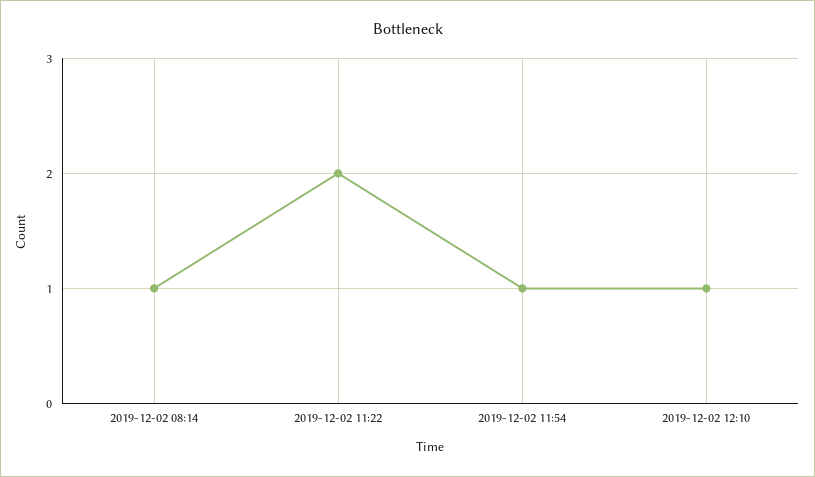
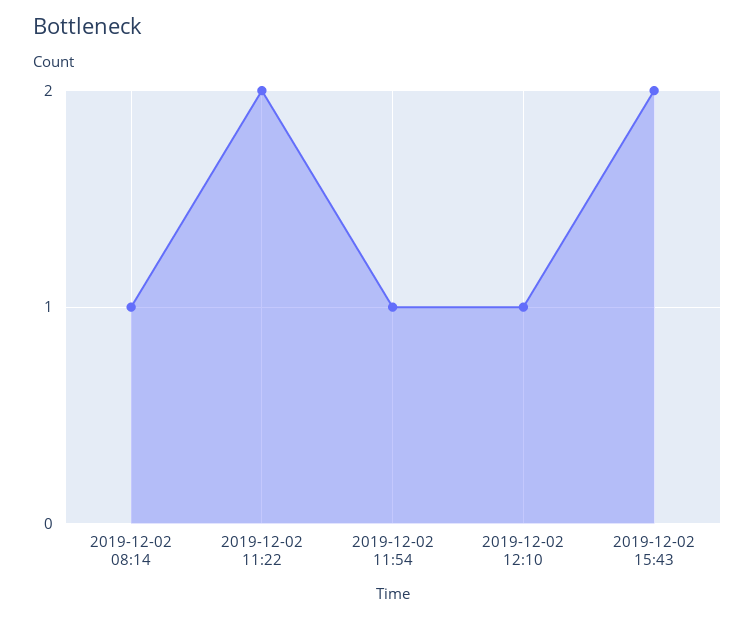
2019-12-02 15:43: none -> 2

